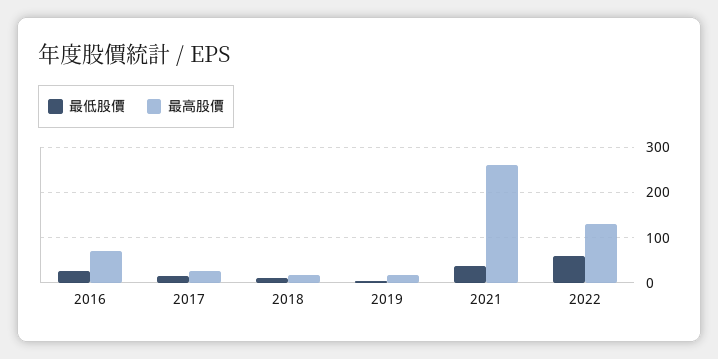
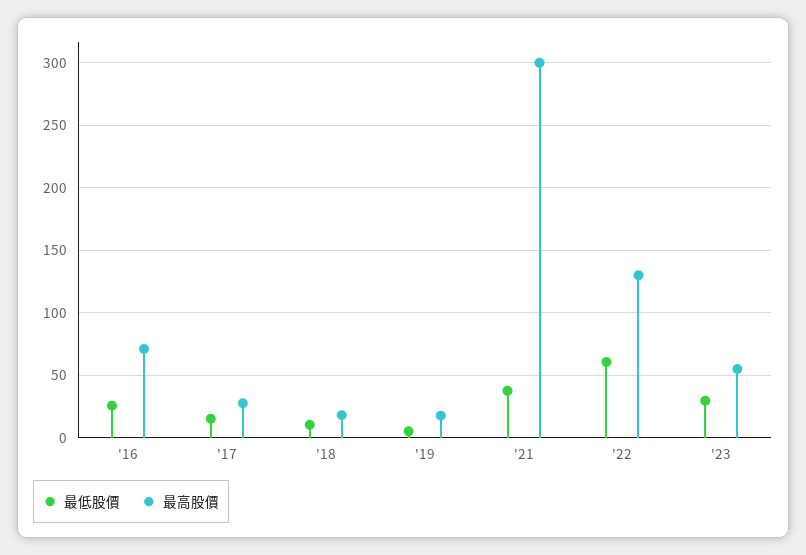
最高股價, 2021: 260 -> 300
最低股價, '23: none -> 30
最高股價, '23: none -> 55

